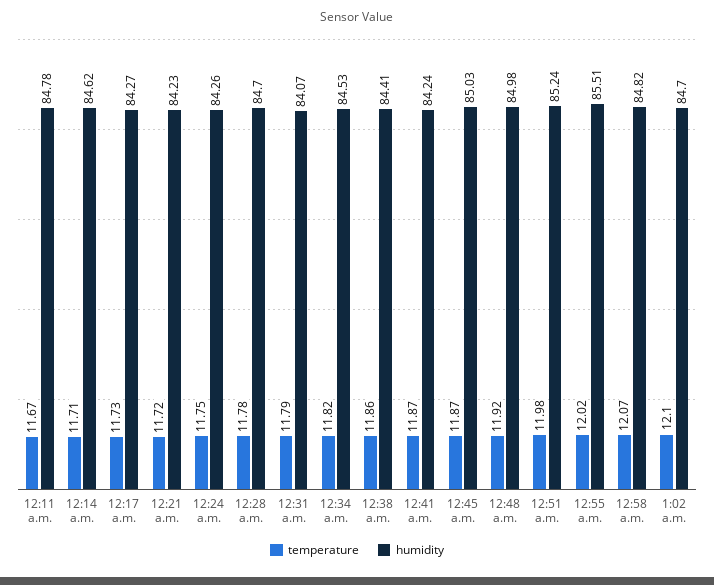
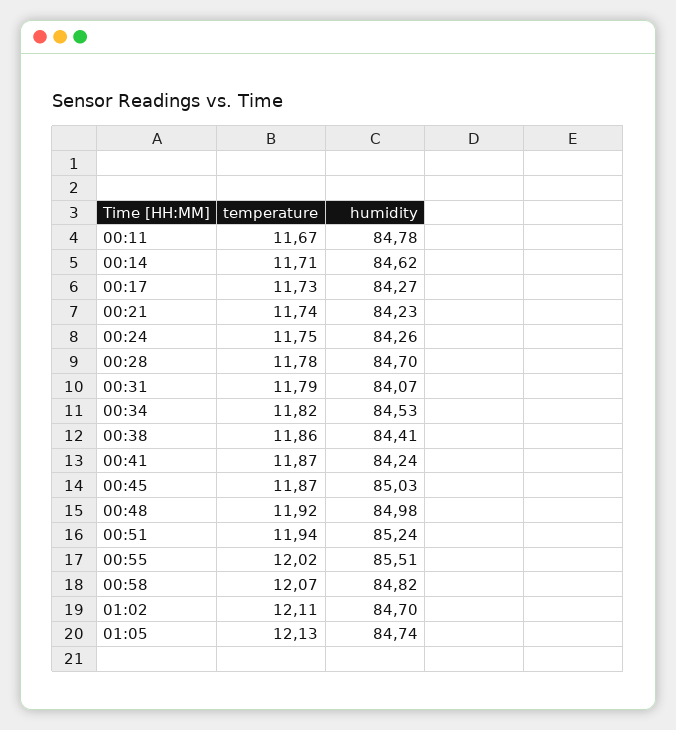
temperature, 12:21 a.m.: 11.72 -> 11.74
temperature, 12:51 a.m.: 11.98 -> 11.94
temperature, 1:02 a.m.: 12.1 -> 12.11
temperature, 01:05: none -> 12.13
humidity, 01:05: none -> 84.74

